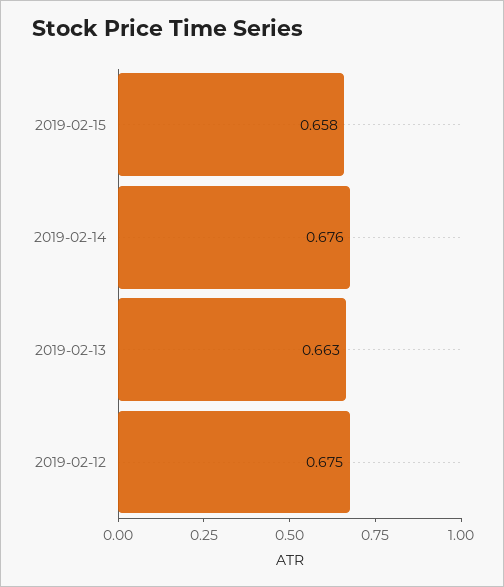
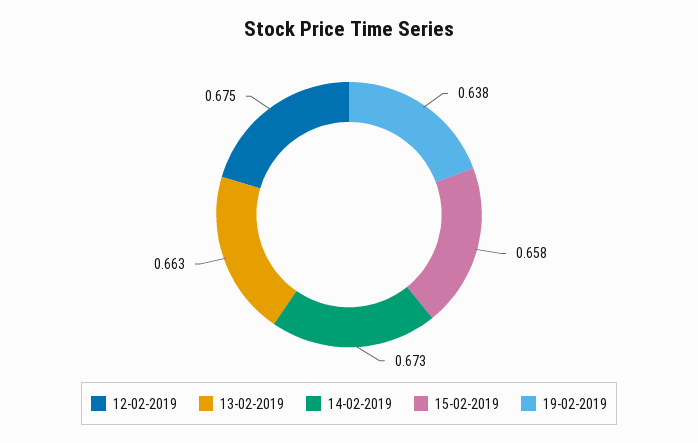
2019-02-14: 0.676 -> 0.673
19-02-2019: none -> 0.638

